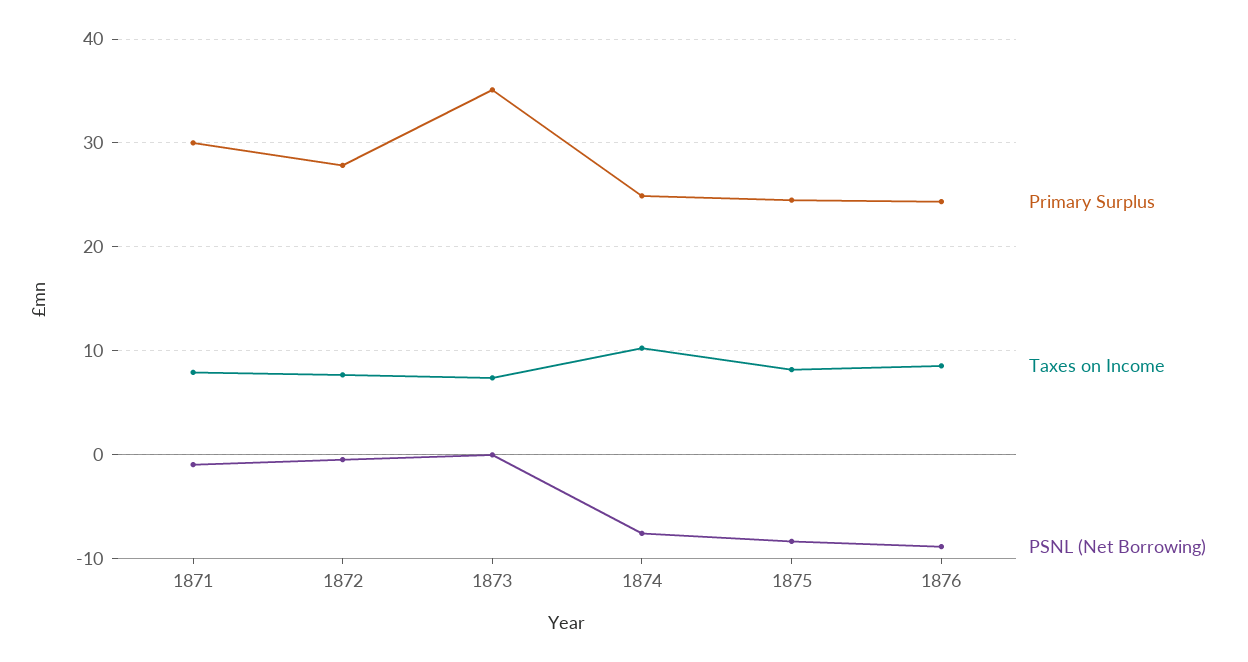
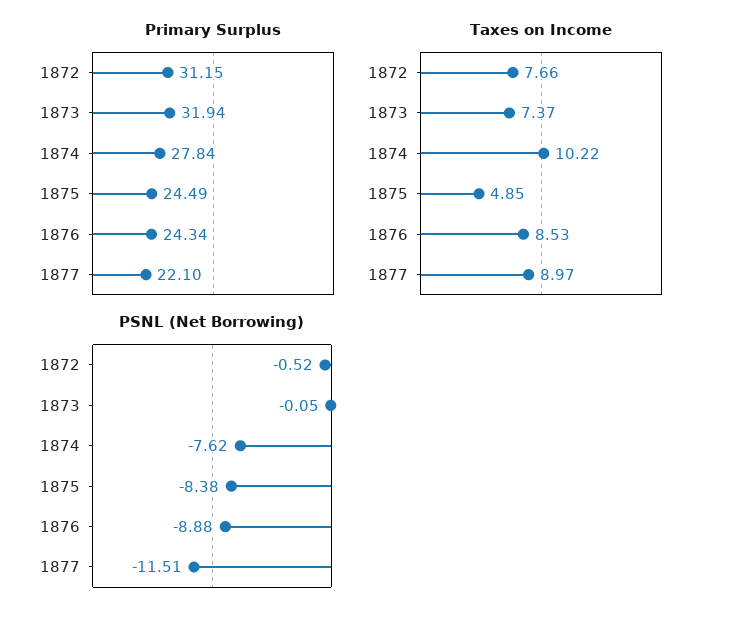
Primary Surplus, 1871: 30 -> none
Taxes on Income, 1871: 8 -> none
PSNL (Net Borrowing), 1871: -1 -> none
Primary Surplus, 1872: 28 -> 31.15
Primary Surplus, 1873: 35 -> 31.94
Primary Surplus, 1874: 25 -> 27.84
Taxes on Income, 1875: 8 -> 4.85
Primary Surplus, 1877: none -> 22.1
Taxes on Income, 1877: none -> 8.97
PSNL (Net Borrowing), 1877: none -> -11.51

